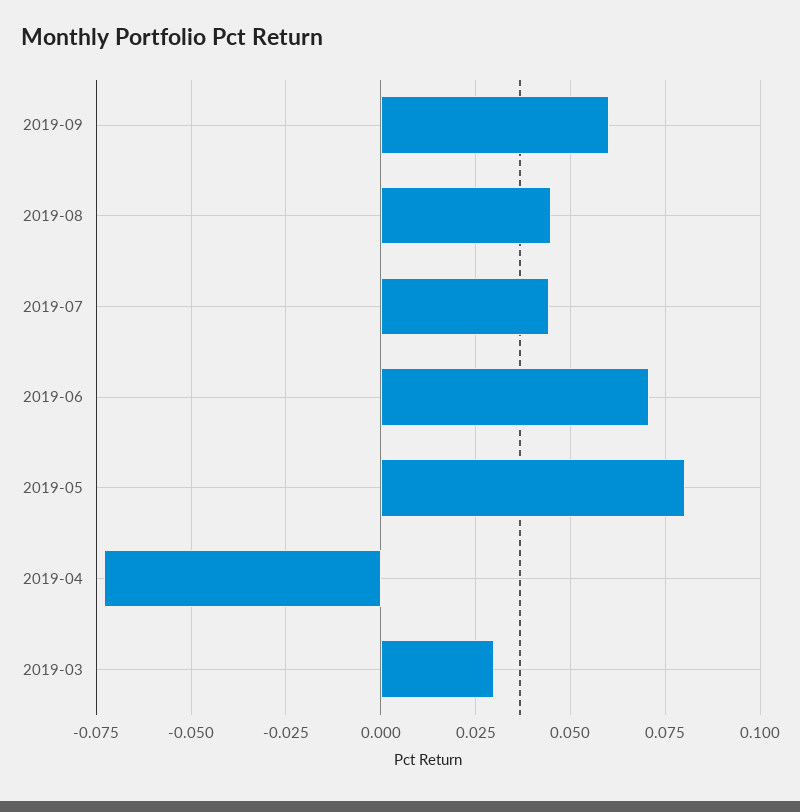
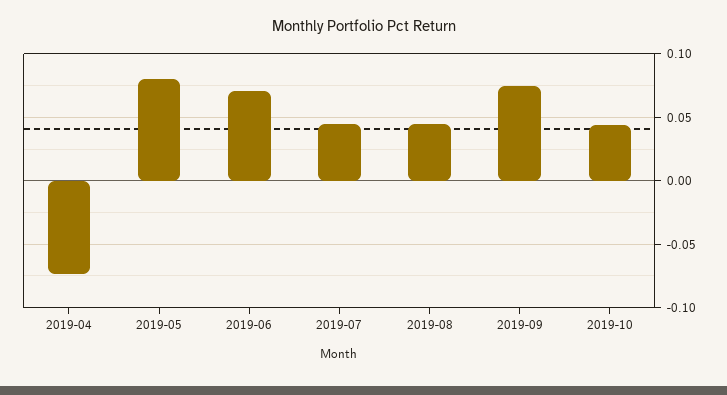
2019-09: 0.06 -> 0.075
2019-03: 0.03 -> none
2019-10: none -> 0.045

